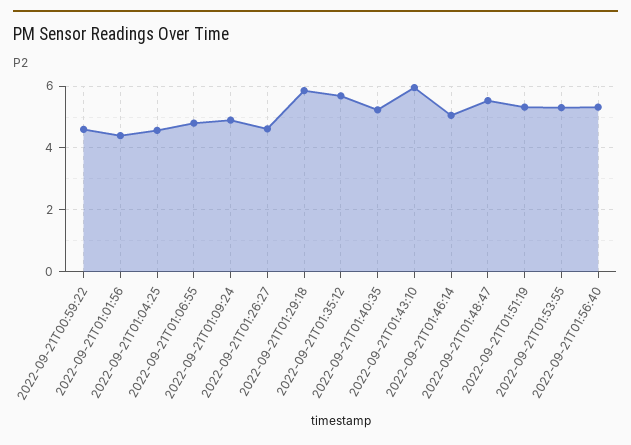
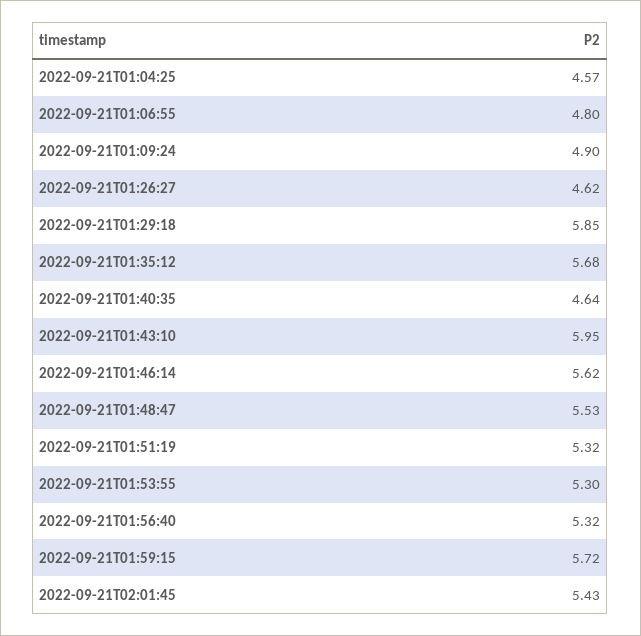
2022-09-21T00:59:22: 4.6 -> none
2022-09-21T01:01:56: 4.4 -> none
2022-09-21T01:40:35: 5.2 -> 4.64
2022-09-21T01:46:14: 5 -> 5.62
2022-09-21T01:59:15: none -> 5.72
2022-09-21T02:01:45: none -> 5.43

